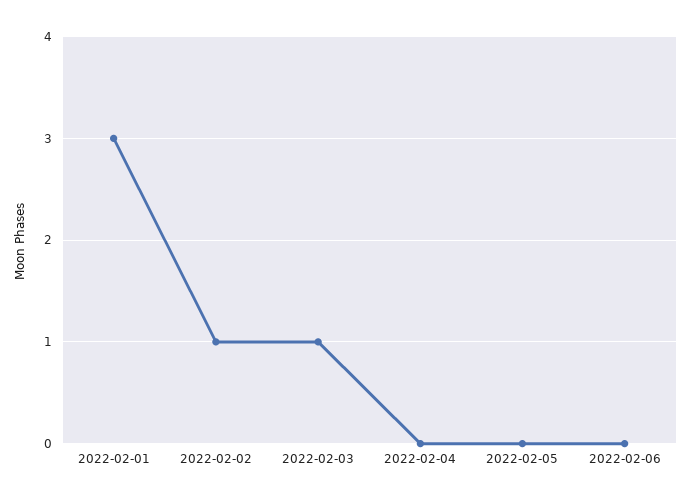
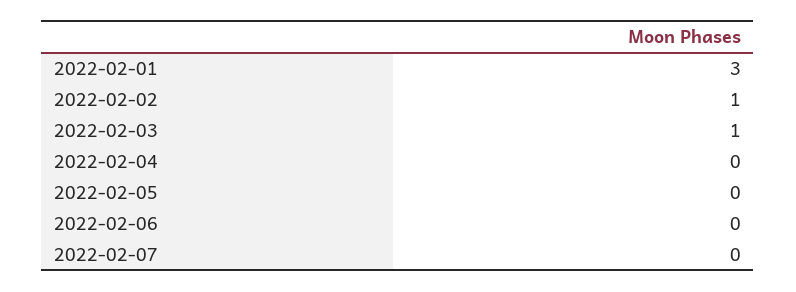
2022-02-07: none -> 0

